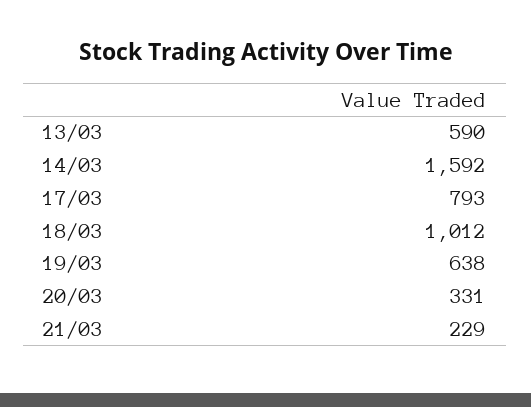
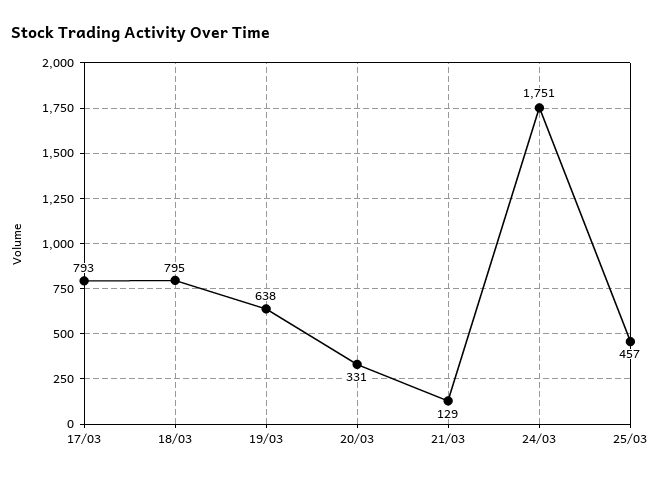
13/03: 590 -> none
14/03: 1592 -> none
18/03: 1012 -> 795
21/03: 229 -> 129
24/03: none -> 1751
25/03: none -> 457

